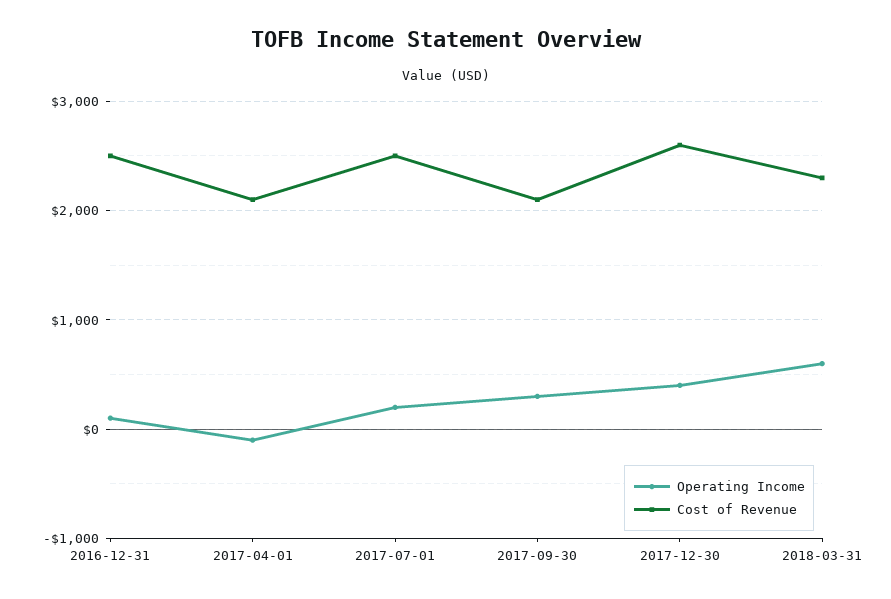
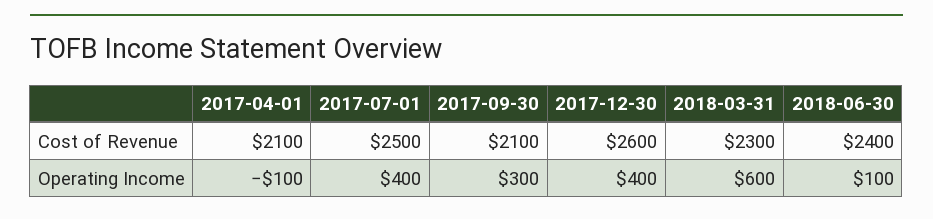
Operating Income, 2016-12-31: 100 -> none
Cost of Revenue, 2016-12-31: 2500 -> none
Operating Income, 2017-07-01: 200 -> 400
Cost of Revenue, 2018-06-30: none -> 2400
Operating Income, 2018-06-30: none -> 100

